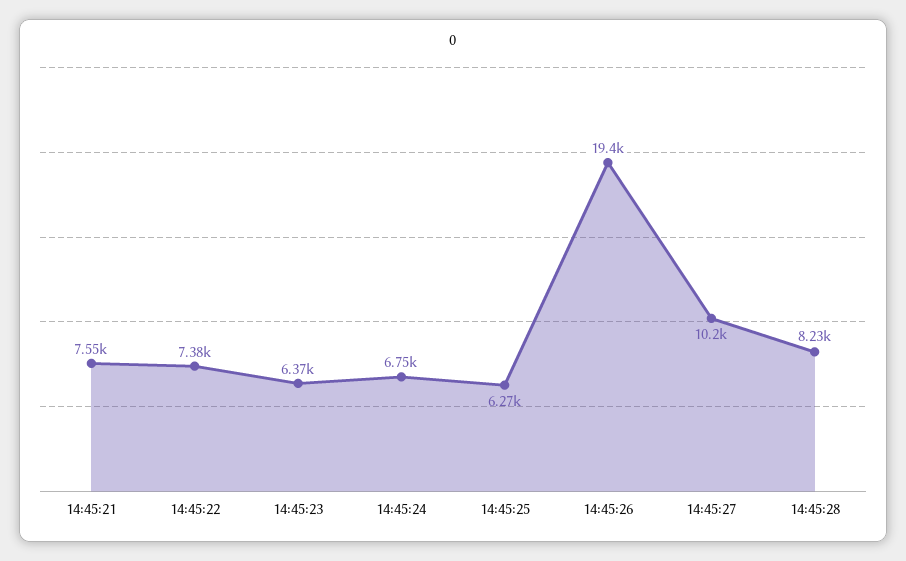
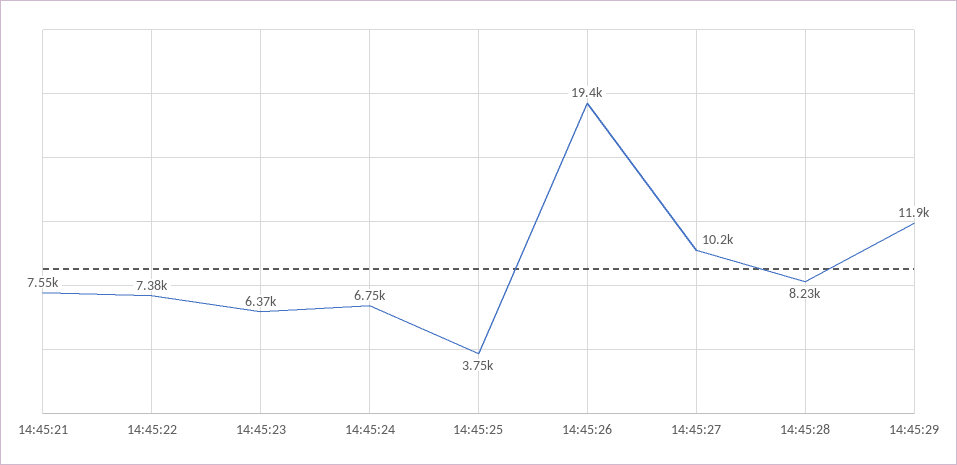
14:45:25: 6270 -> 3750
14:45:29: none -> 11900

